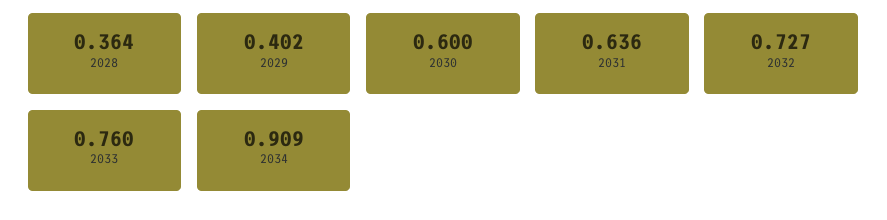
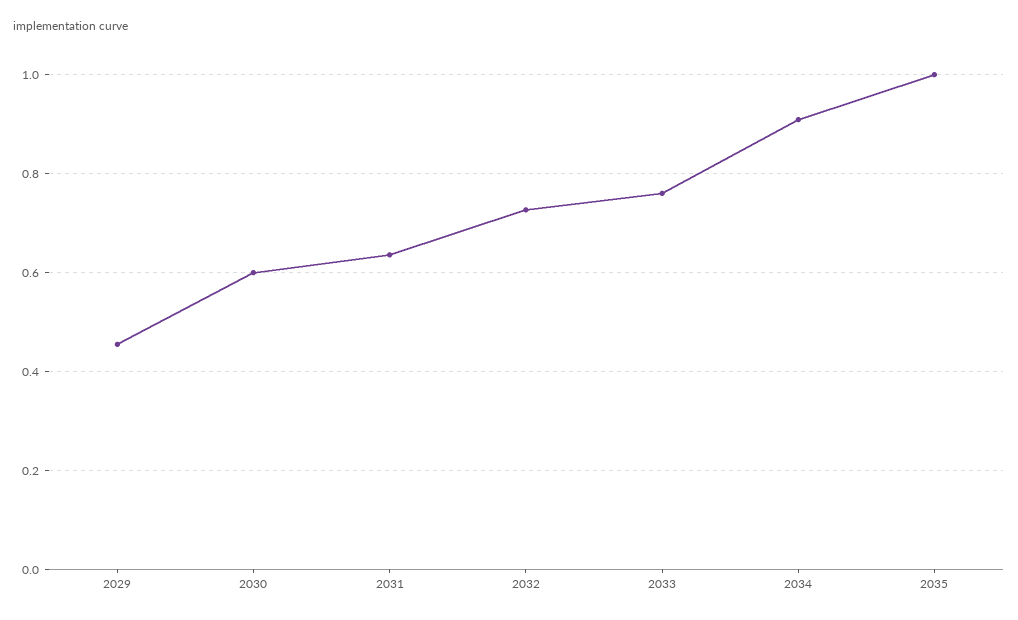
2028: 0.364 -> none
2029: 0.402 -> 0.46
2035: none -> 1

